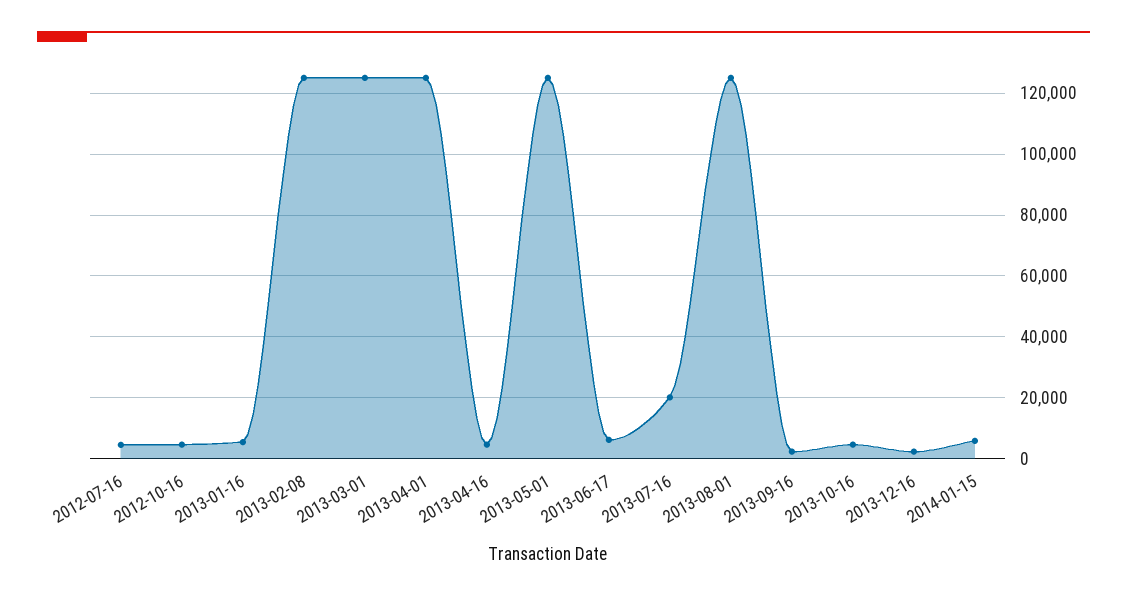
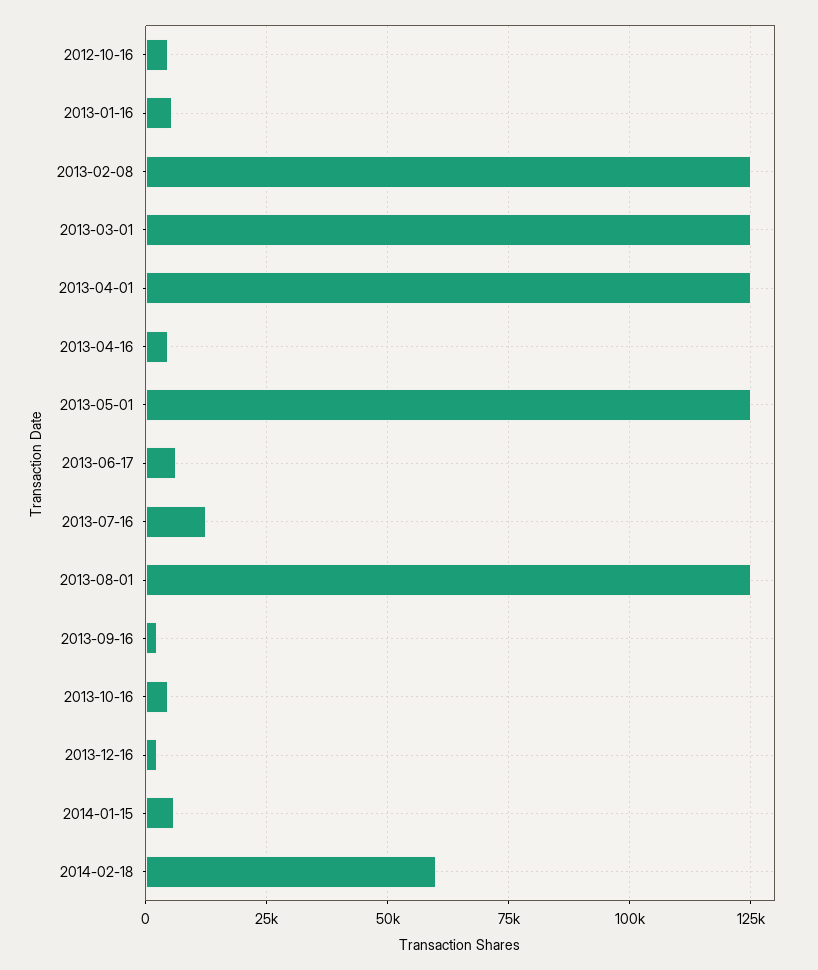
2012-07-16: 4000 -> none
2013-07-16: 20000 -> 12500
2014-02-18: none -> 60000

